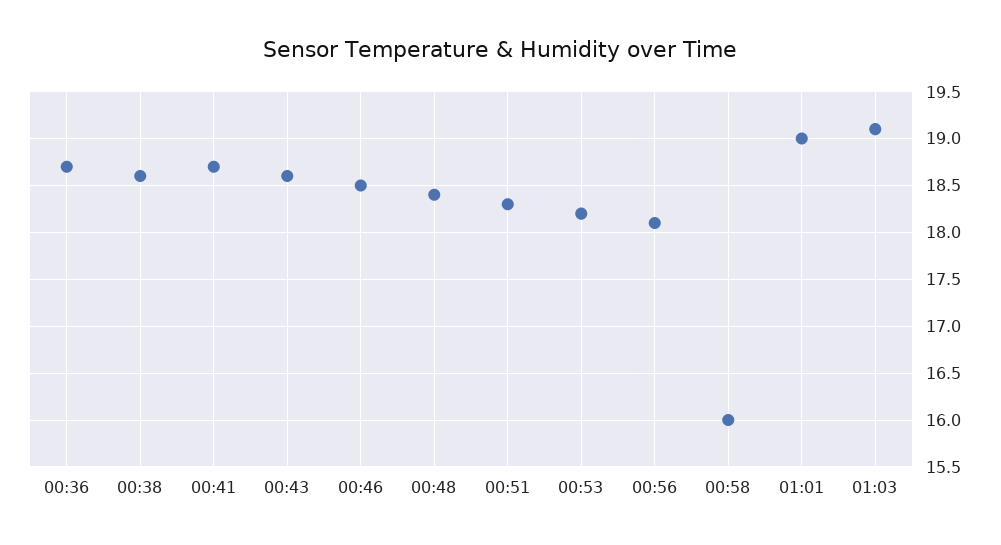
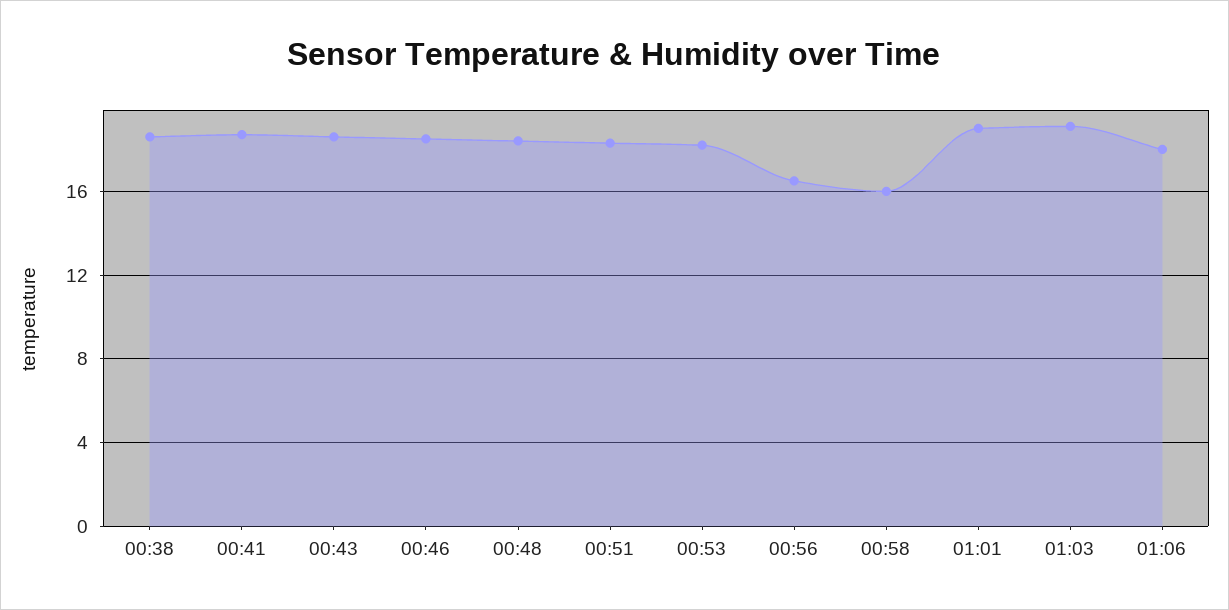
00:36: 18.7 -> none
00:56: 18.1 -> 16.5
01:06: none -> 18

